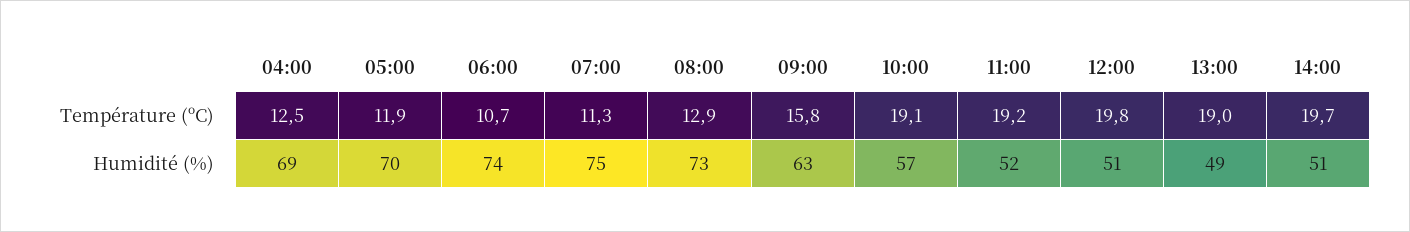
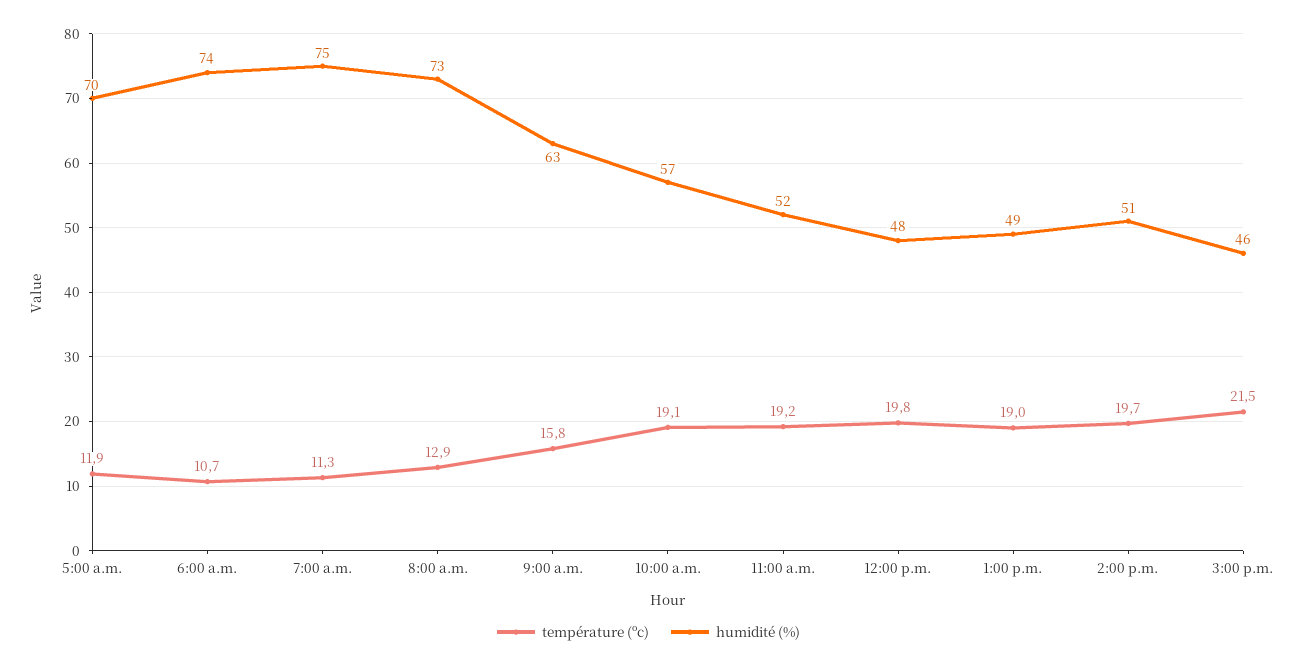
Température (ºC), 04:00: 12.5 -> none
Humidité (%), 04:00: 69 -> none
Humidité (%), 12:00: 51 -> 48
Température (ºC), 3:00 p.m.: none -> 21.5
Humidité (%), 3:00 p.m.: none -> 46

